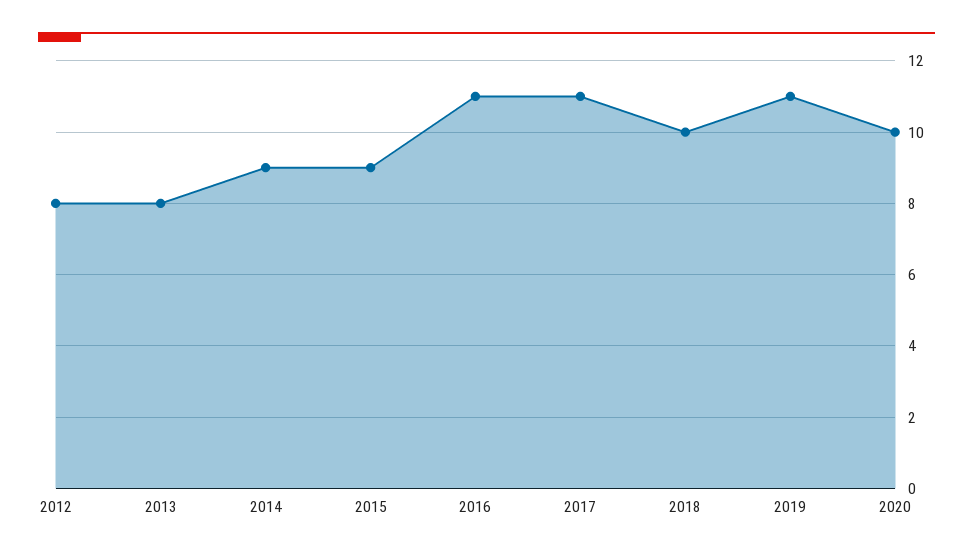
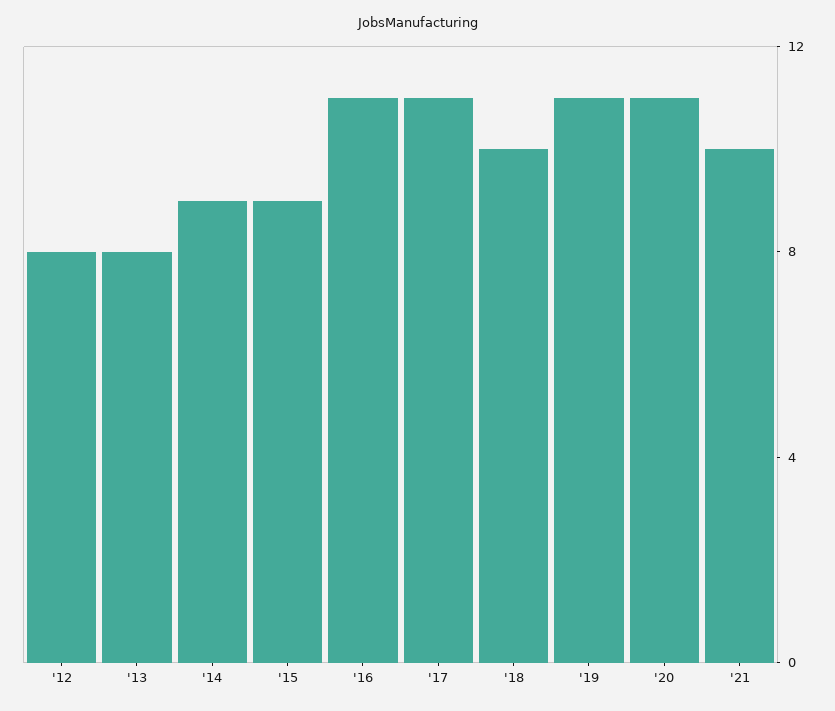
2020: 10 -> 11
'21: none -> 10

